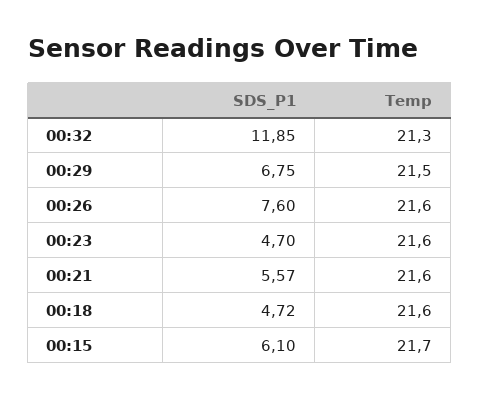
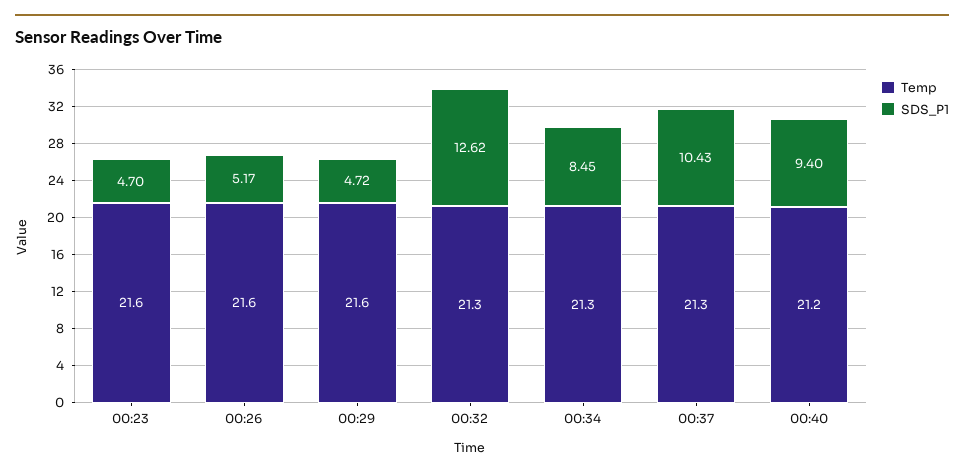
SDS_P1, 00:32: 11.85 -> 12.62
SDS_P1, 00:29: 6.75 -> 4.72
Temp, 00:29: 21.5 -> 21.6
SDS_P1, 00:26: 7.6 -> 5.17
SDS_P1, 00:21: 5.57 -> none
Temp, 00:21: 21.6 -> none
SDS_P1, 00:18: 4.72 -> none
Temp, 00:18: 21.6 -> none
SDS_P1, 00:15: 6.1 -> none
Temp, 00:15: 21.7 -> none
Temp, 00:34: none -> 21.3
SDS_P1, 00:34: none -> 8.45
Temp, 00:37: none -> 21.3
SDS_P1, 00:37: none -> 10.43
Temp, 00:40: none -> 21.2
SDS_P1, 00:40: none -> 9.4

